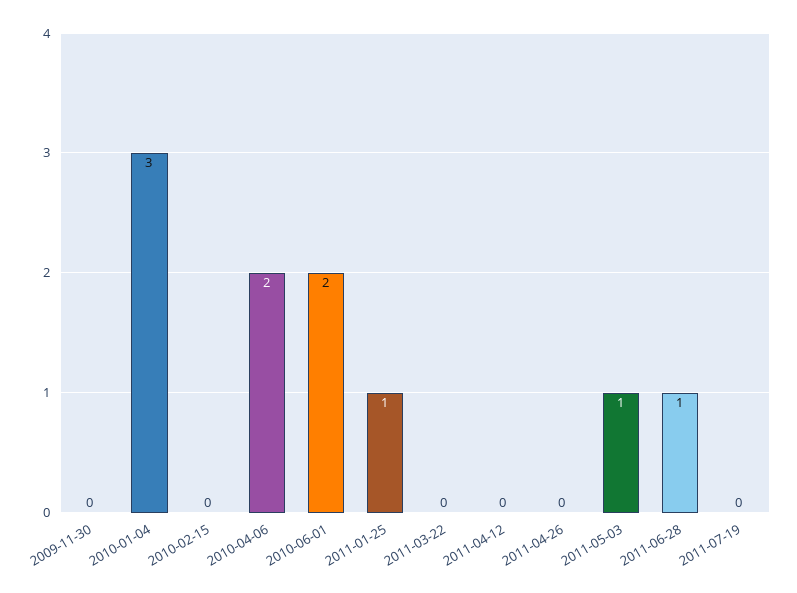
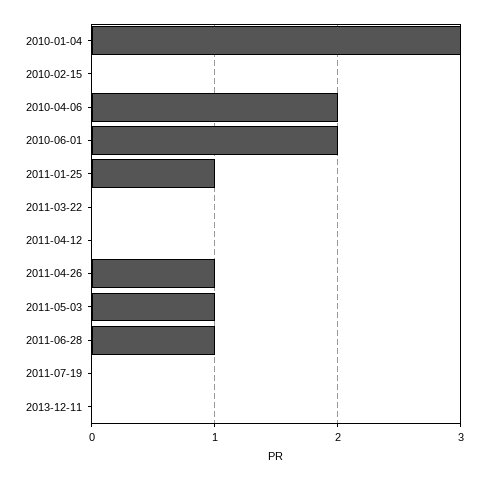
2009-11-30: 0 -> none
2011-04-26: 0 -> 1
2013-12-11: none -> 0

